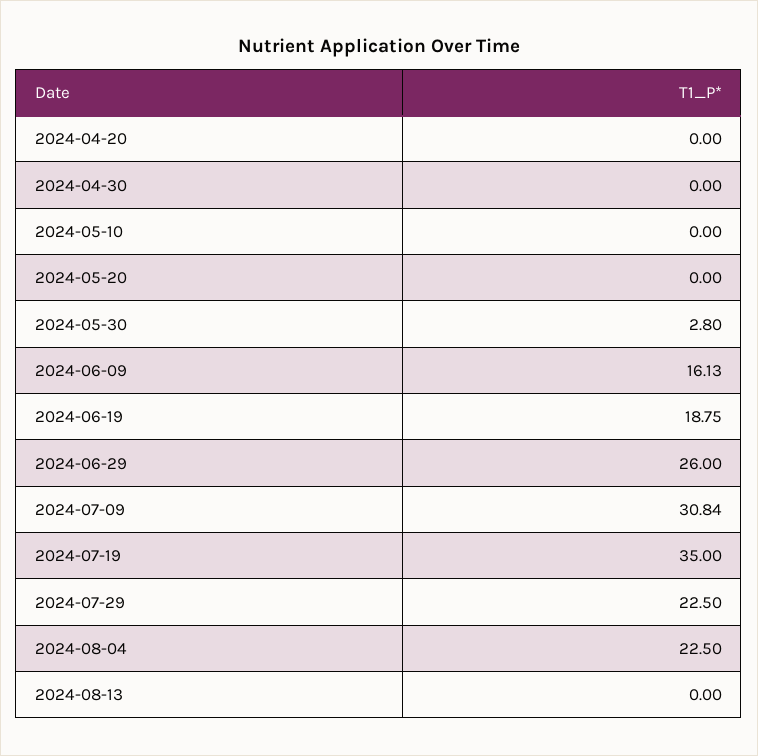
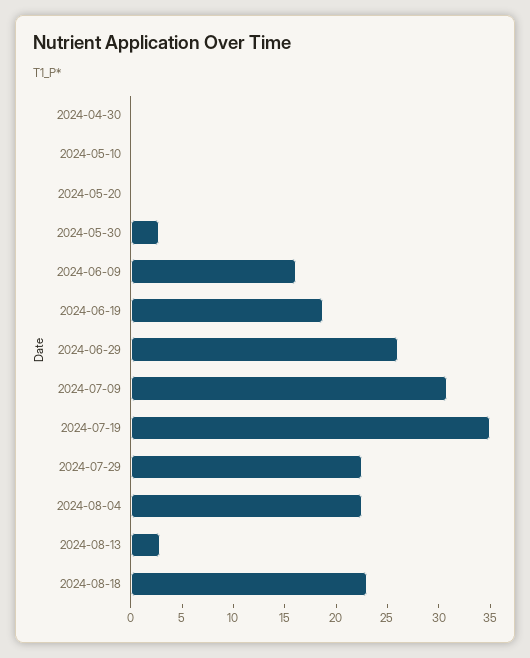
2024-04-20: 0 -> none
2024-08-13: 0 -> 3
2024-08-18: none -> 23

